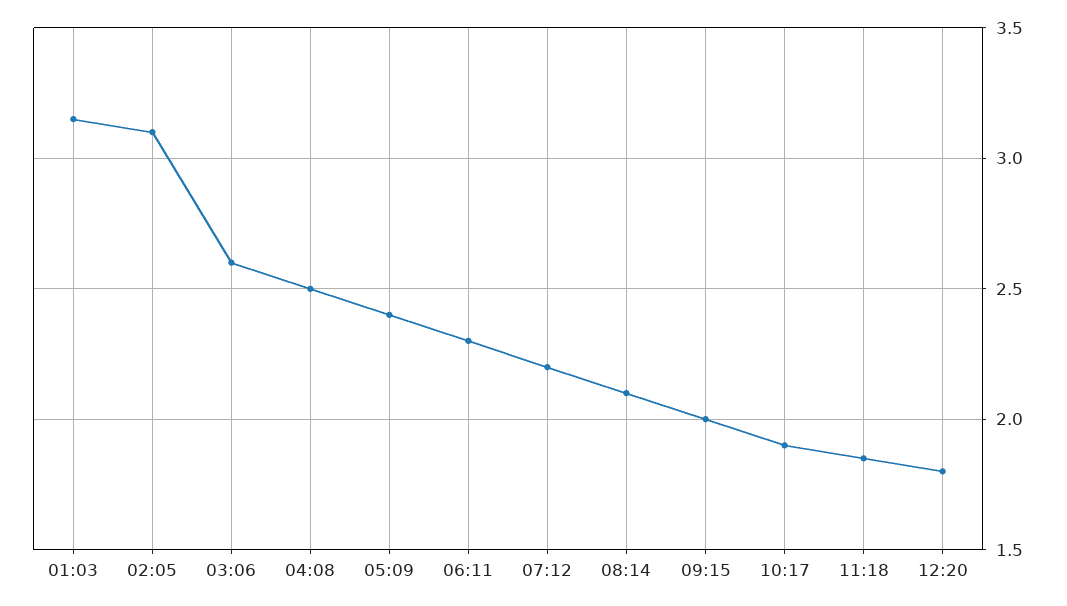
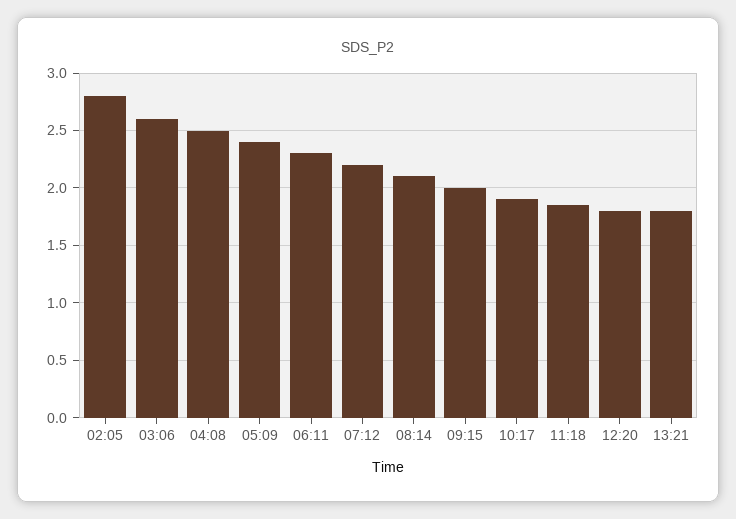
01:03: 3.15 -> none
02:05: 3.1 -> 2.8
13:21: none -> 1.8

